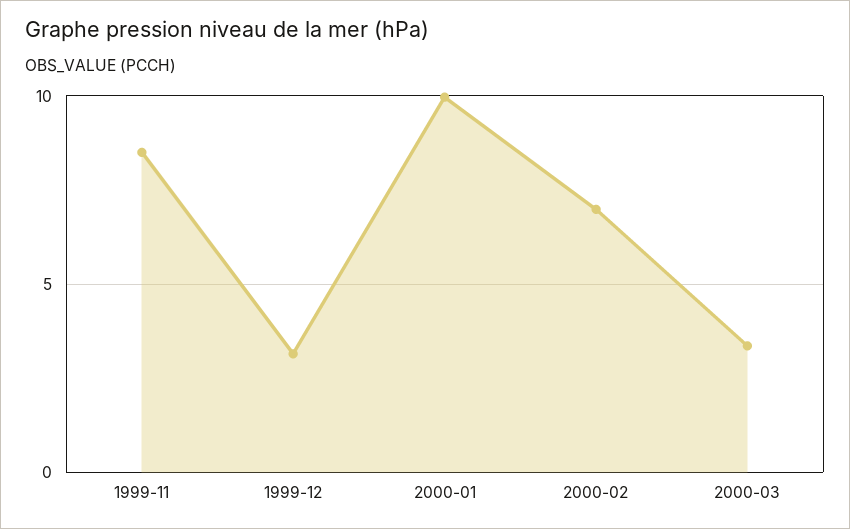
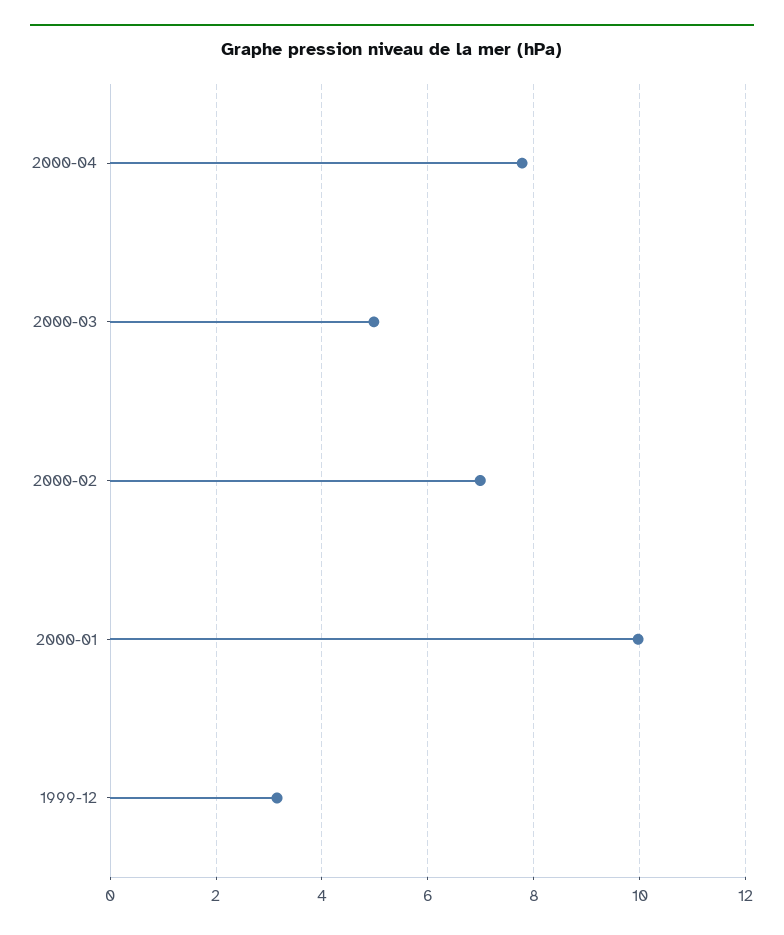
1999-11: 8.5 -> none
2000-03: 3.5 -> 5
2000-04: none -> 7.8

